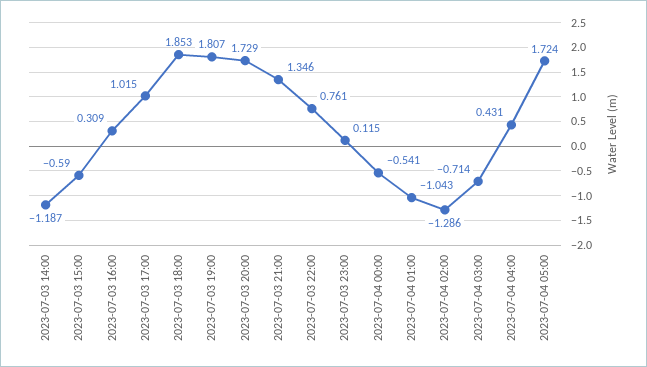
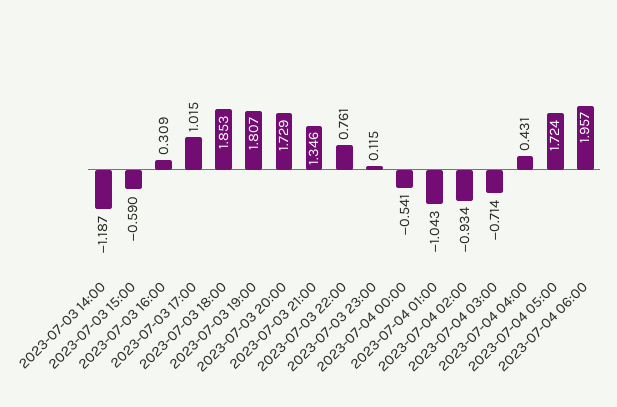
2023-07-04 02:00: -1.286 -> -0.934
2023-07-04 06:00: none -> 1.957

